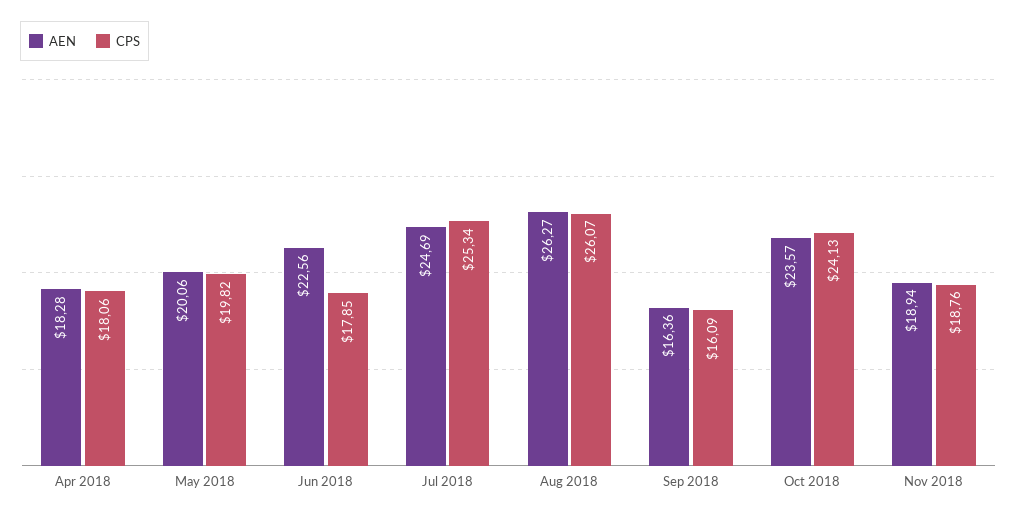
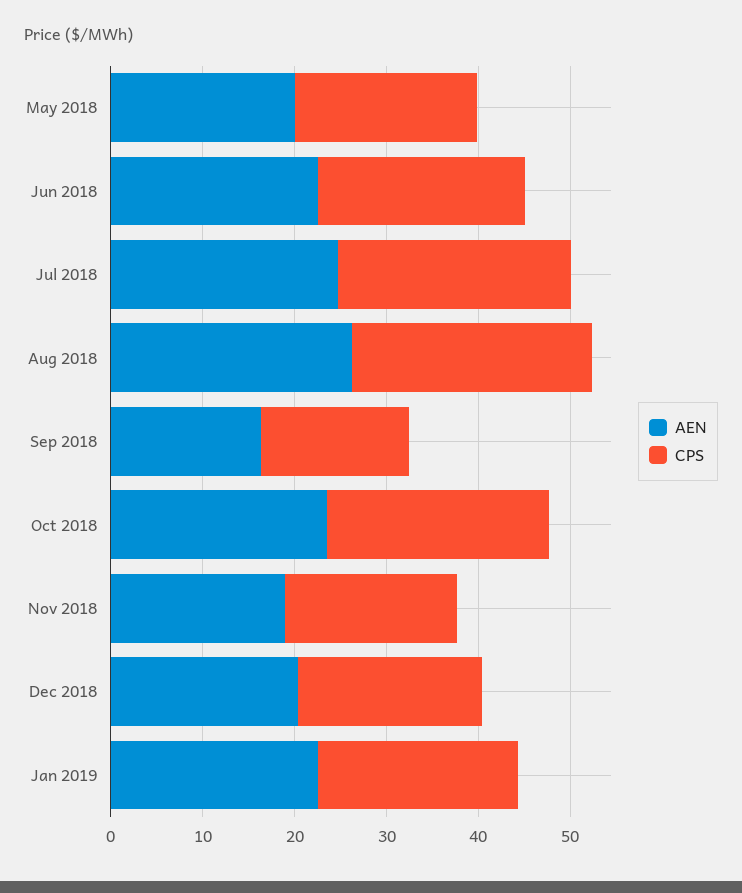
AEN, Apr 2018: 18.28 -> none
CPS, Apr 2018: 18.06 -> none
CPS, Jun 2018: 17.85 -> 22
AEN, Dec 2018: none -> 20
CPS, Dec 2018: none -> 20
AEN, Jan 2019: none -> 22
CPS, Jan 2019: none -> 22

